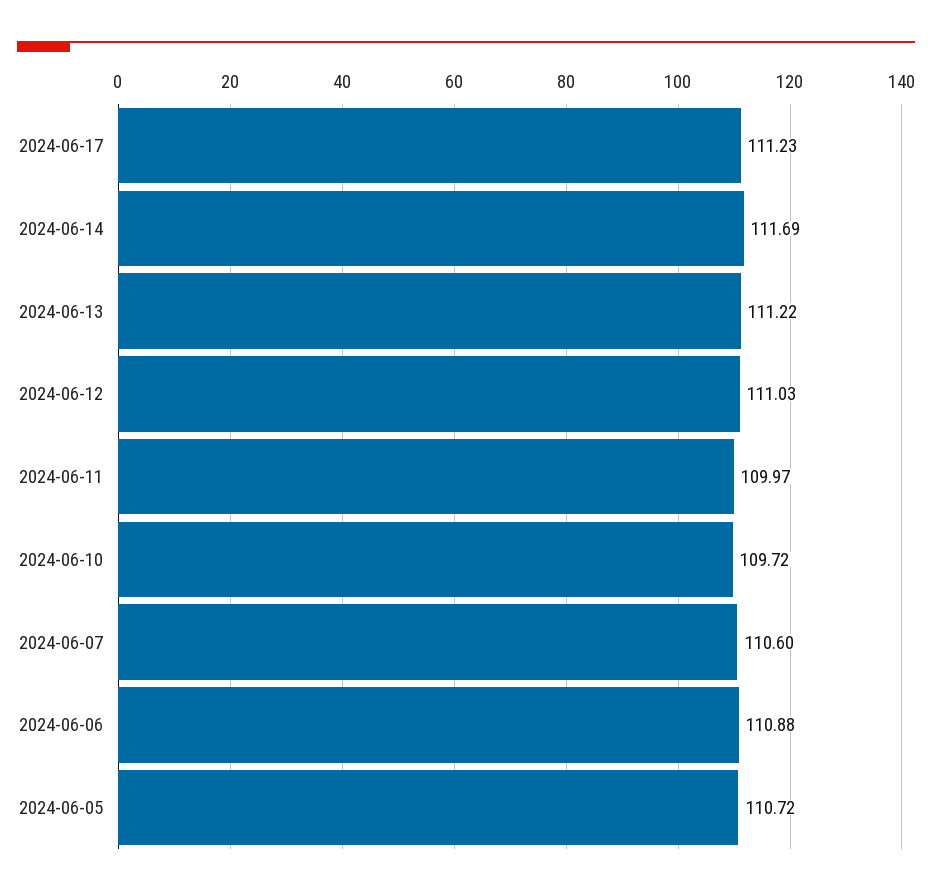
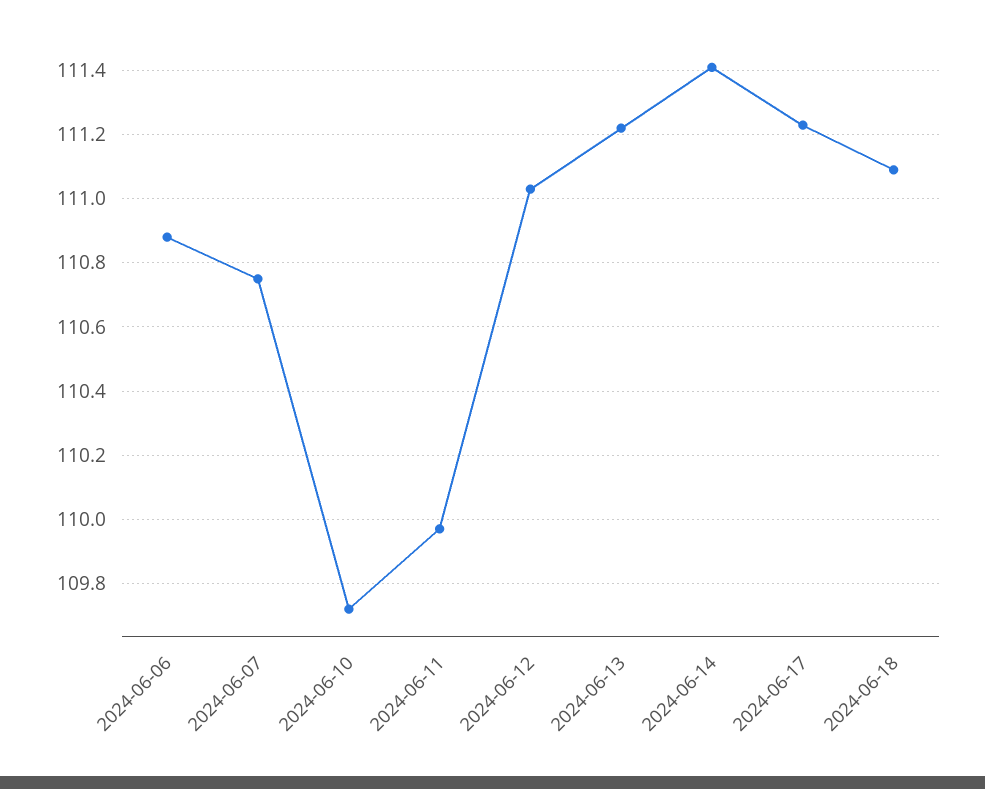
2024-06-14: 111.69 -> 111.4
2024-06-07: 110.6 -> 110.75
2024-06-05: 110.72 -> none
2024-06-18: none -> 111.1

